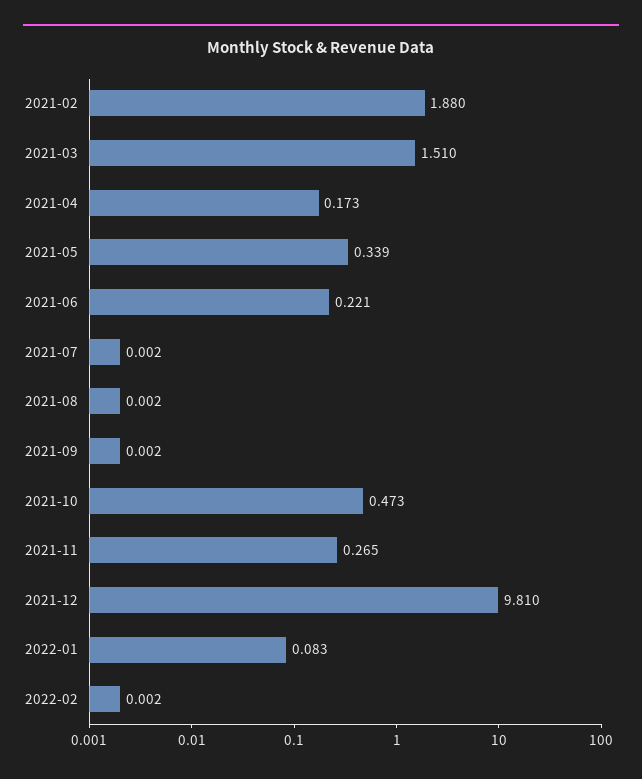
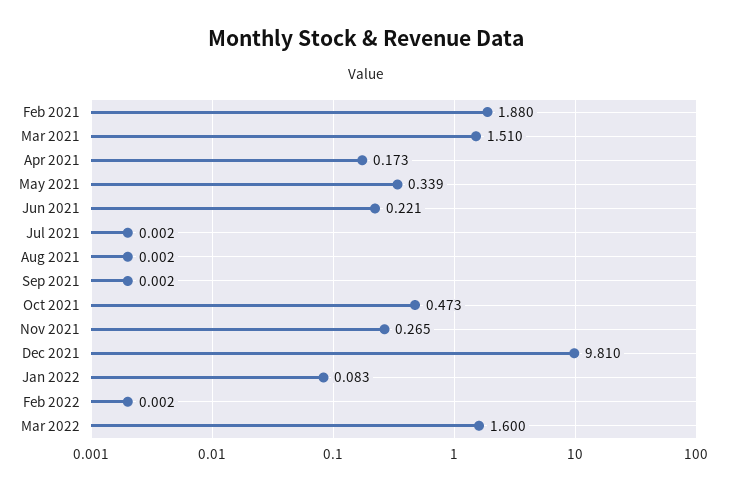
Mar 2022: none -> 1.6

